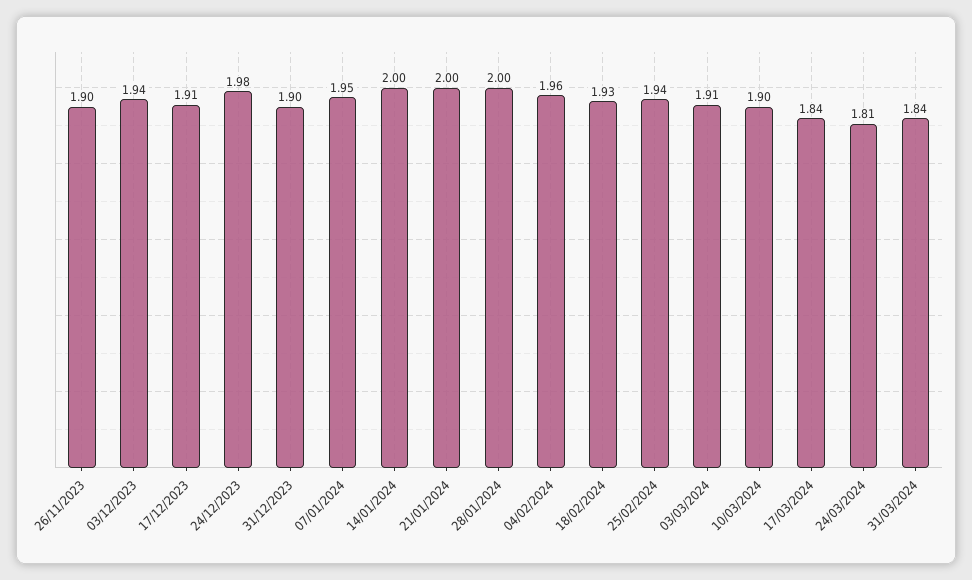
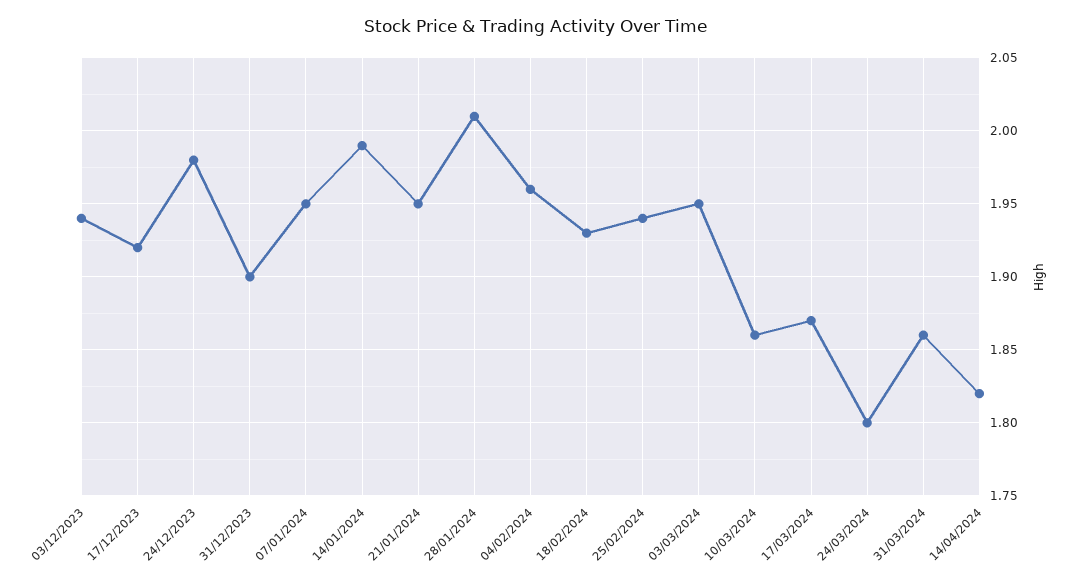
26/11/2023: 1.9 -> none
17/12/2023: 1.91 -> 1.92
14/01/2024: 2 -> 1.99
21/01/2024: 2 -> 1.95
28/01/2024: 2 -> 2.01
03/03/2024: 1.91 -> 1.95
10/03/2024: 1.9 -> 1.86
17/03/2024: 1.84 -> 1.87
24/03/2024: 1.81 -> 1.8
31/03/2024: 1.84 -> 1.86
14/04/2024: none -> 1.82

